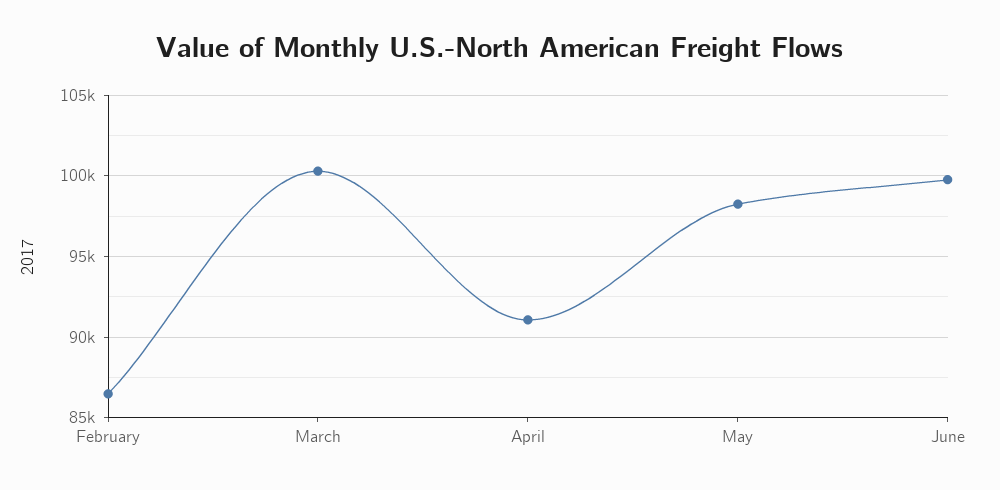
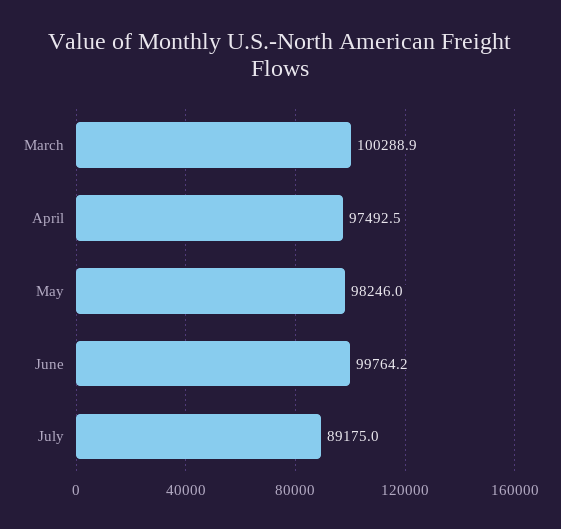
February: 86500 -> none
April: 91000 -> 97492.5
July: none -> 89175

